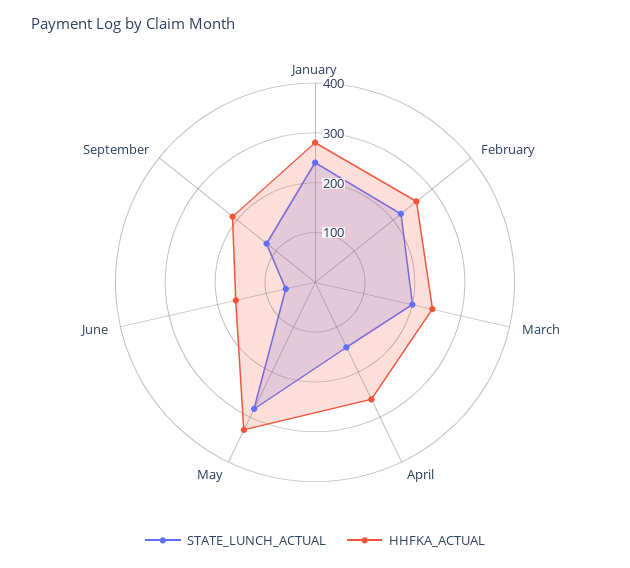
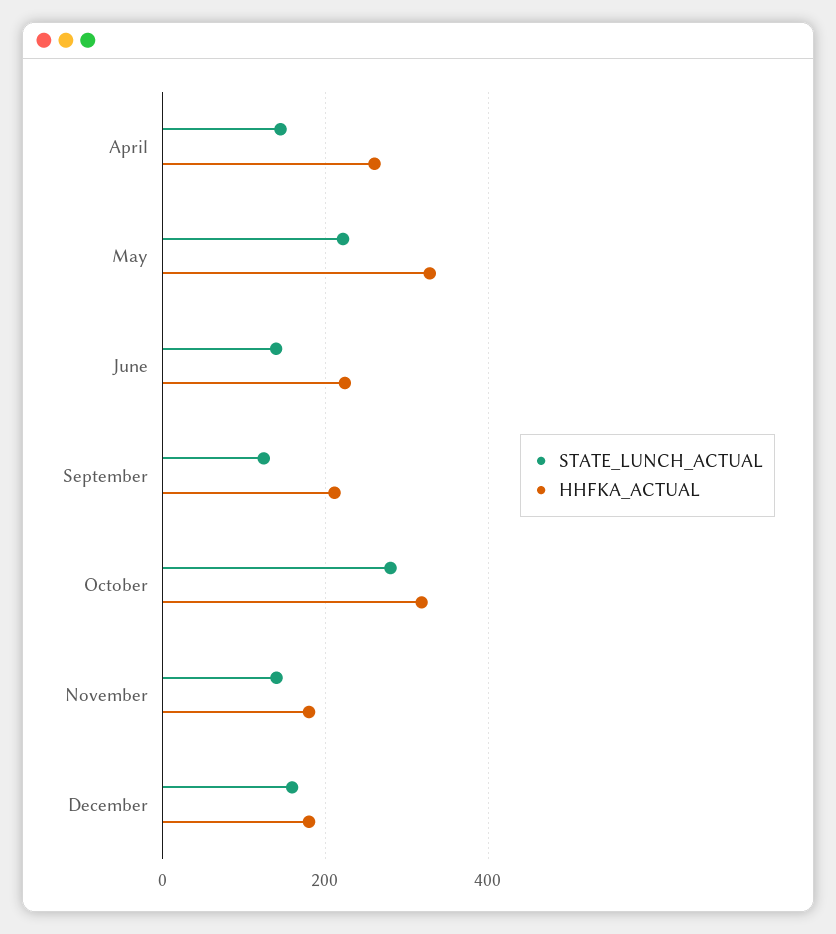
STATE_LUNCH_ACTUAL, January: 240 -> none
HHFKA_ACTUAL, January: 280 -> none
STATE_LUNCH_ACTUAL, February: 220 -> none
HHFKA_ACTUAL, February: 260 -> none
STATE_LUNCH_ACTUAL, March: 200 -> none
HHFKA_ACTUAL, March: 240 -> none
STATE_LUNCH_ACTUAL, May: 280 -> 220
STATE_LUNCH_ACTUAL, June: 60 -> 140
HHFKA_ACTUAL, June: 160 -> 220
STATE_LUNCH_ACTUAL, October: none -> 280
HHFKA_ACTUAL, October: none -> 320
STATE_LUNCH_ACTUAL, November: none -> 140
HHFKA_ACTUAL, November: none -> 180
STATE_LUNCH_ACTUAL, December: none -> 160
HHFKA_ACTUAL, December: none -> 180

